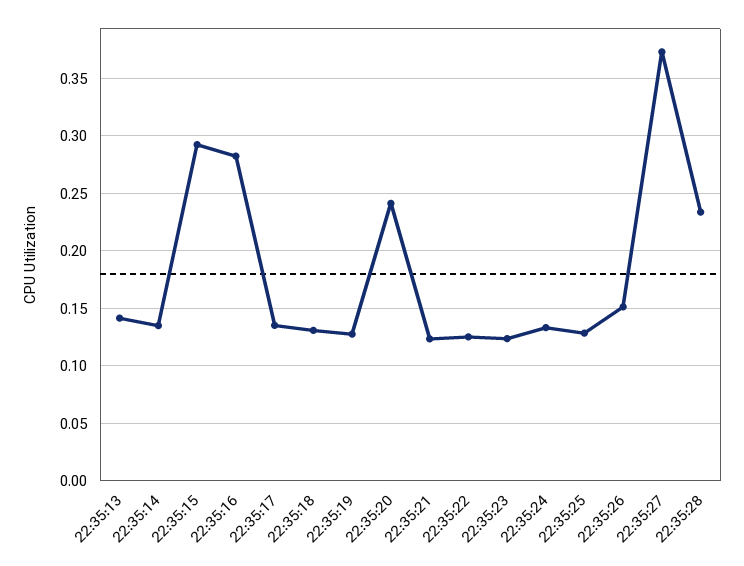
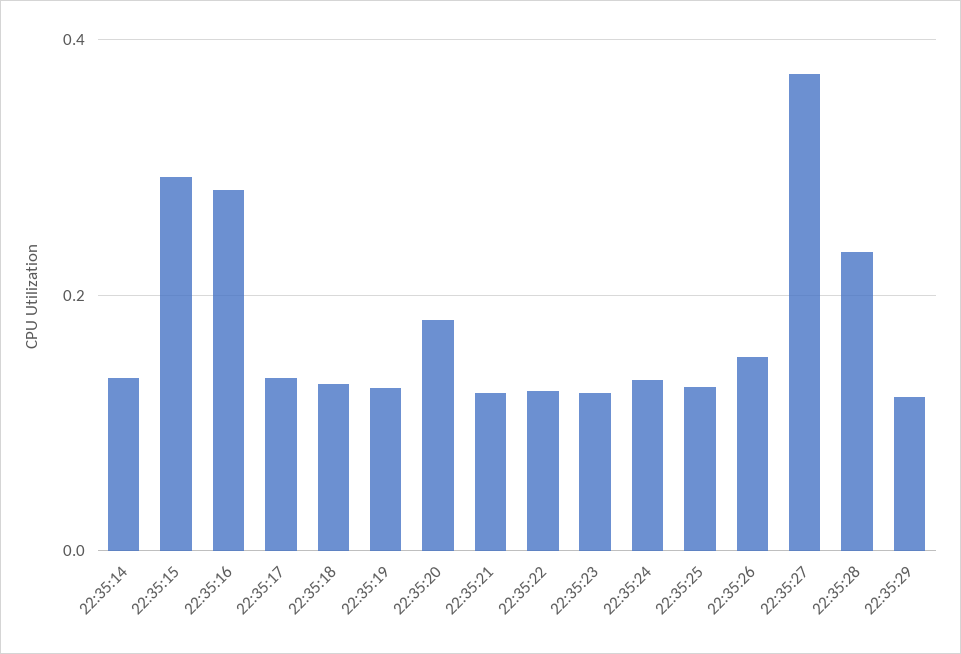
22:35:13: 0.14 -> none
22:35:20: 0.24 -> 0.18
22:35:29: none -> 0.12

